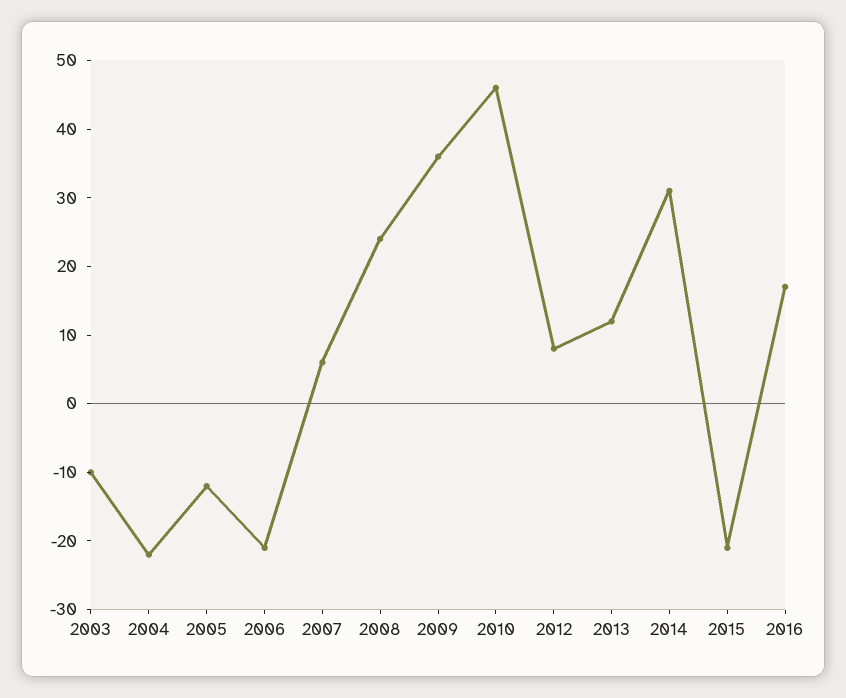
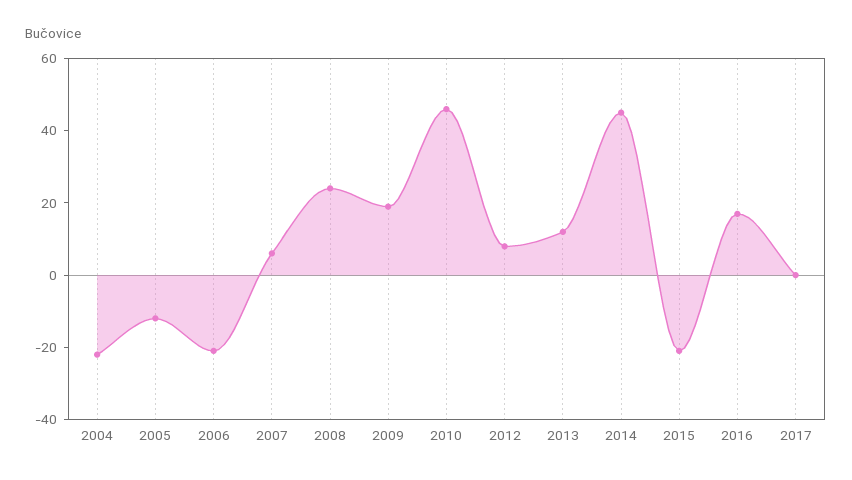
2003: -10 -> none
2009: 35 -> 20
2014: 30 -> 45
2017: none -> 0

